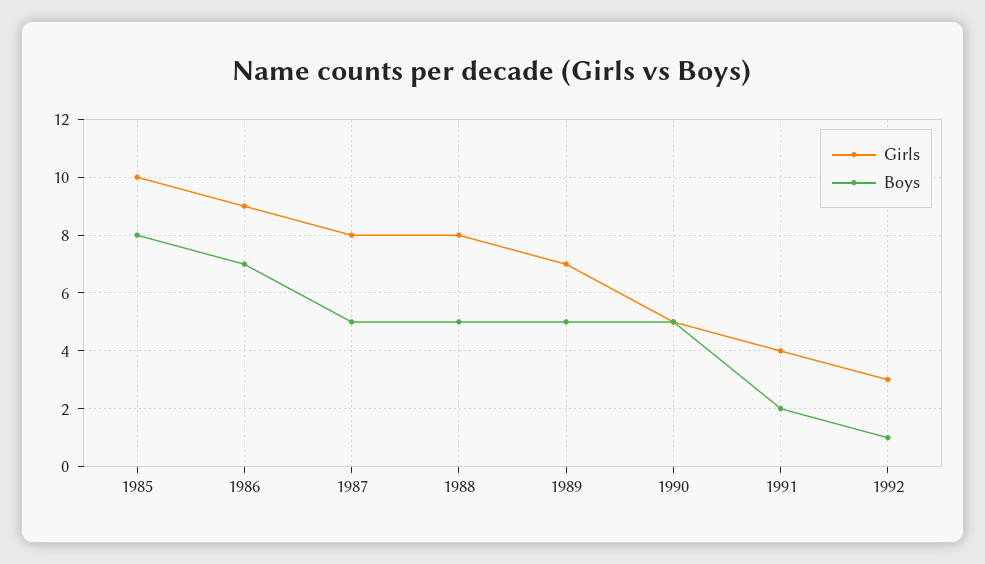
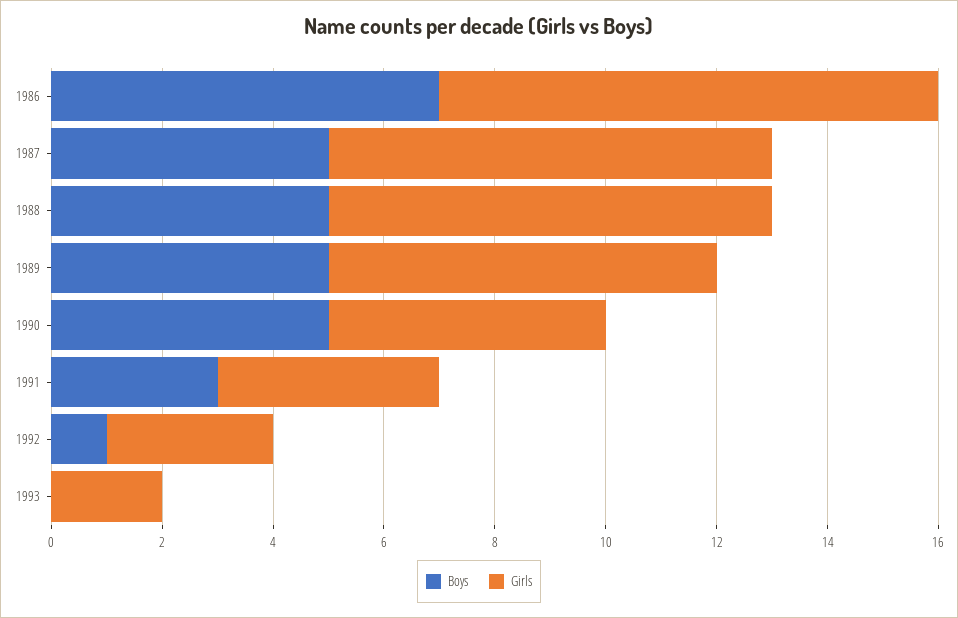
Girls, 1985: 10 -> none
Boys, 1985: 8 -> none
Boys, 1991: 2 -> 3
Boys, 1993: none -> 0
Girls, 1993: none -> 2

